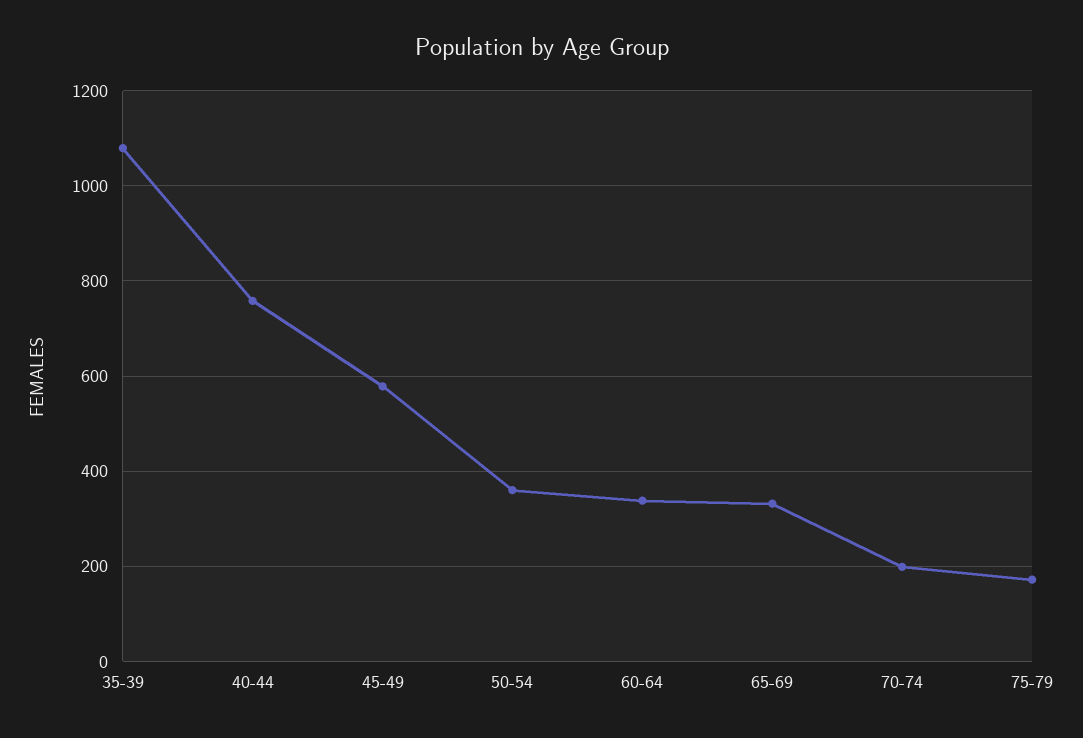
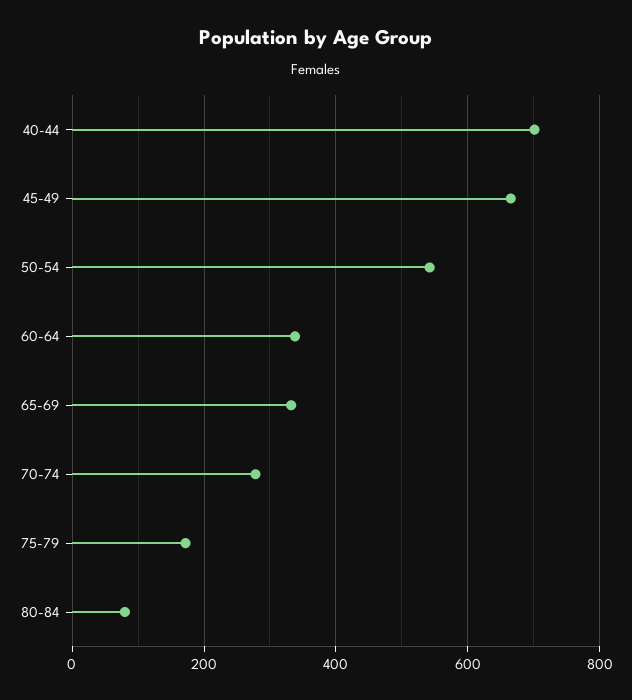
35-39: 1080 -> none
40-44: 760 -> 700
45-49: 580 -> 660
50-54: 360 -> 540
70-74: 200 -> 280
80-84: none -> 80

